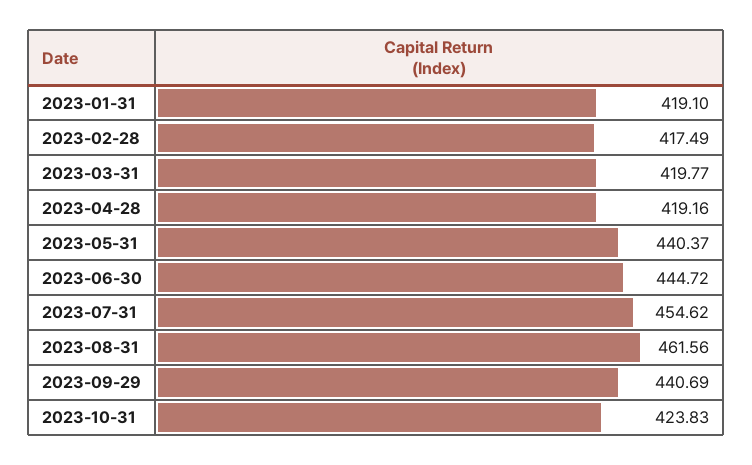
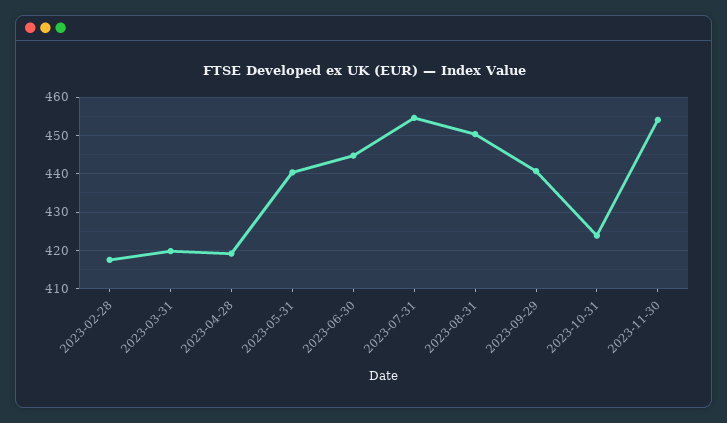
2023-01-31: 419.1 -> none
2023-08-31: 461.56 -> 450
2023-11-30: none -> 454

